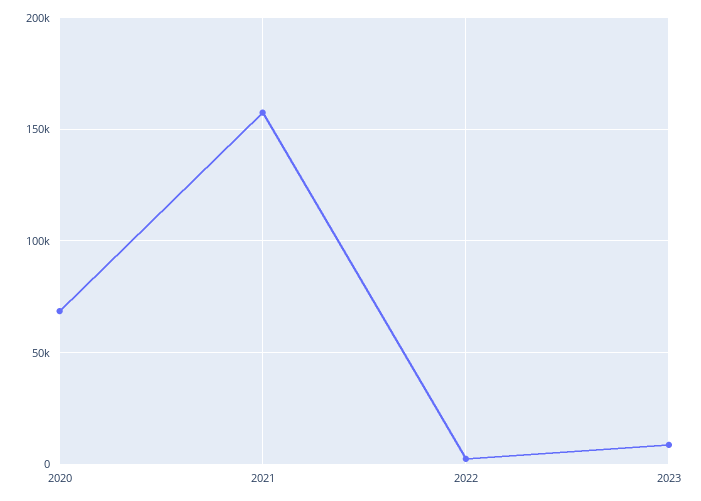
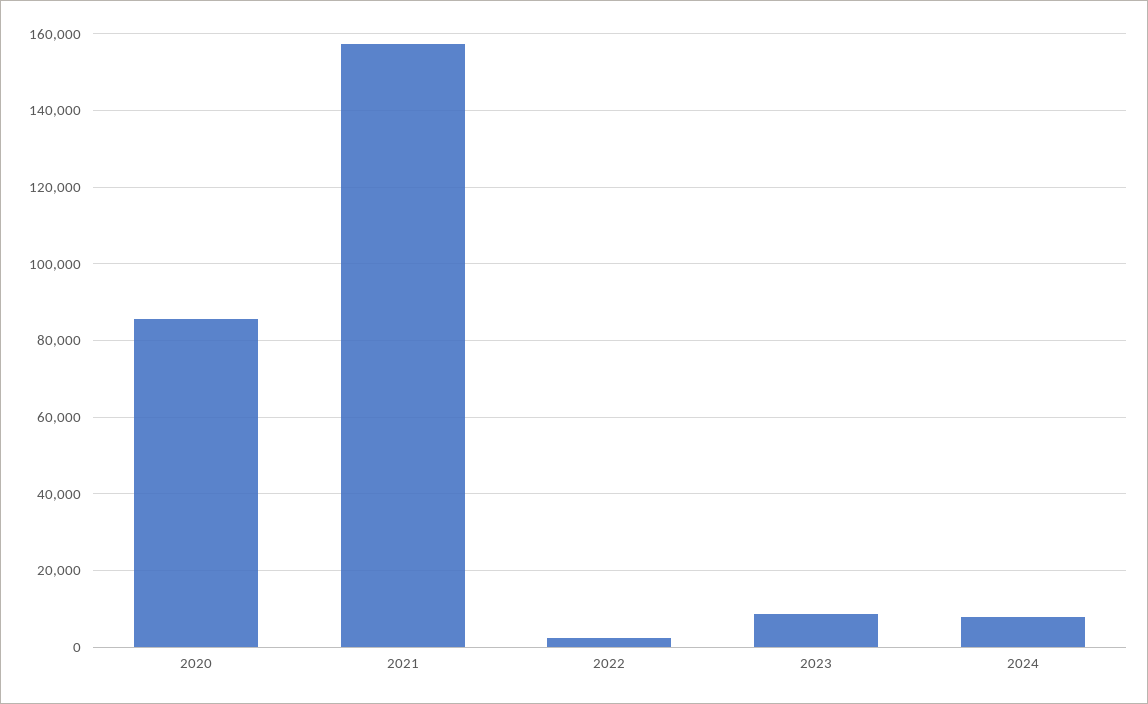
2020: 70000 -> 86000
2024: none -> 8000

